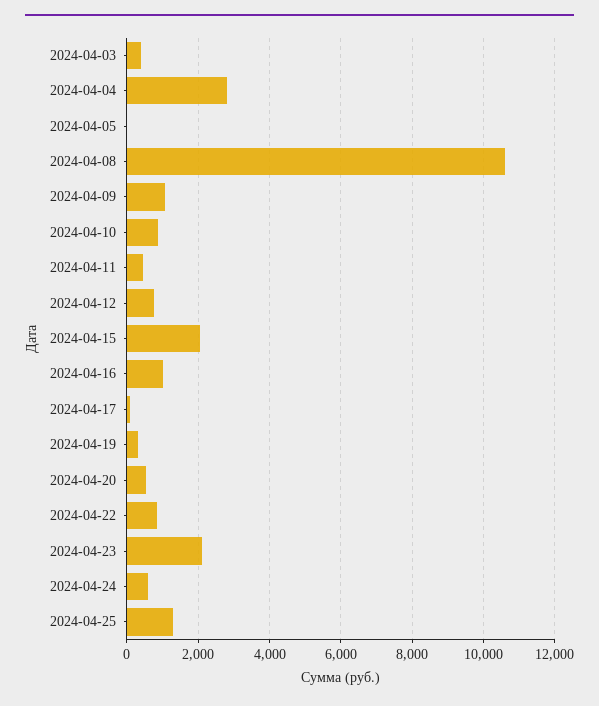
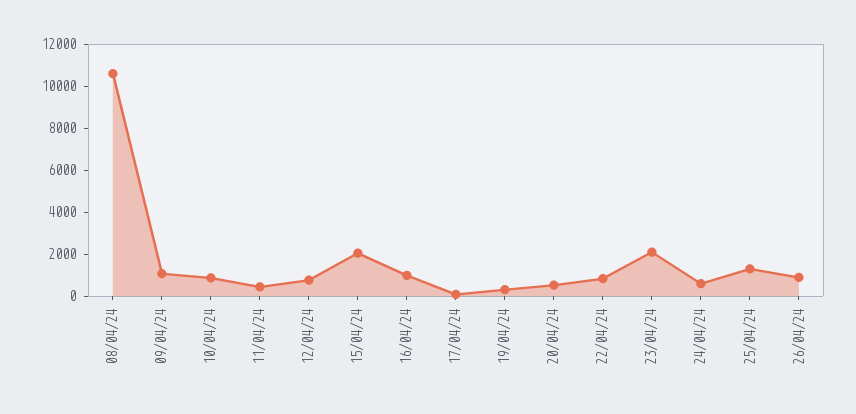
2024-04-03: 400 -> none
2024-04-04: 2800 -> none
2024-04-05: 0 -> none
26/04/24: none -> 1000

